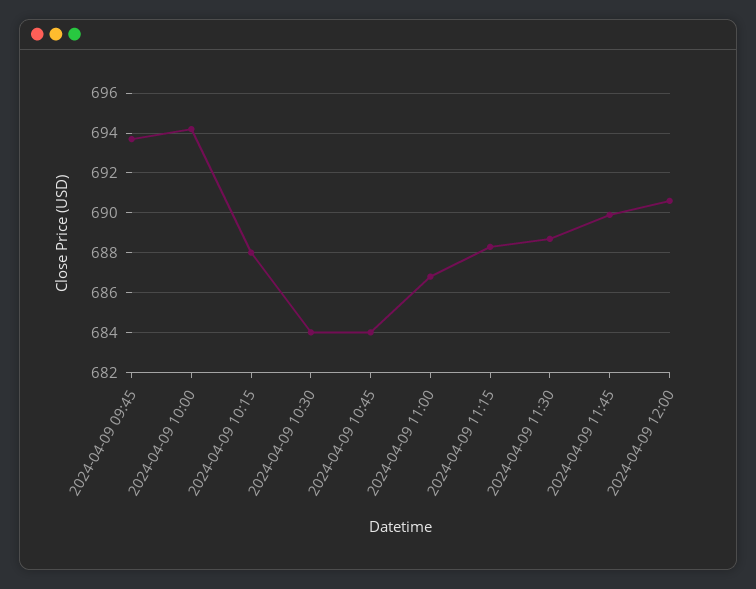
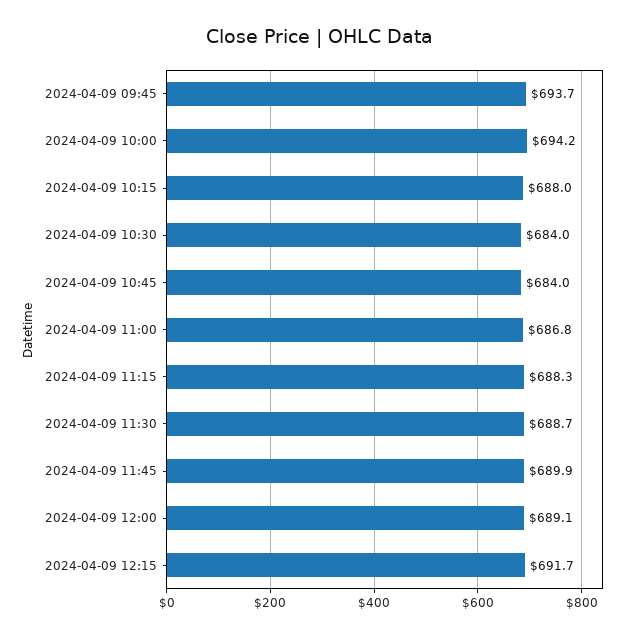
2024-04-09 12:00: 690.5 -> 689.1
2024-04-09 12:15: none -> 691.7

